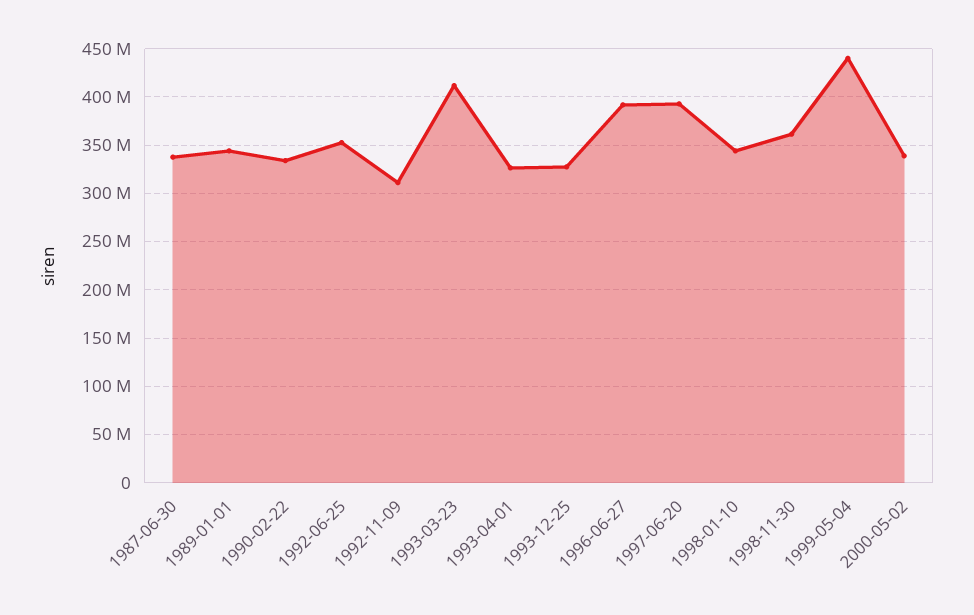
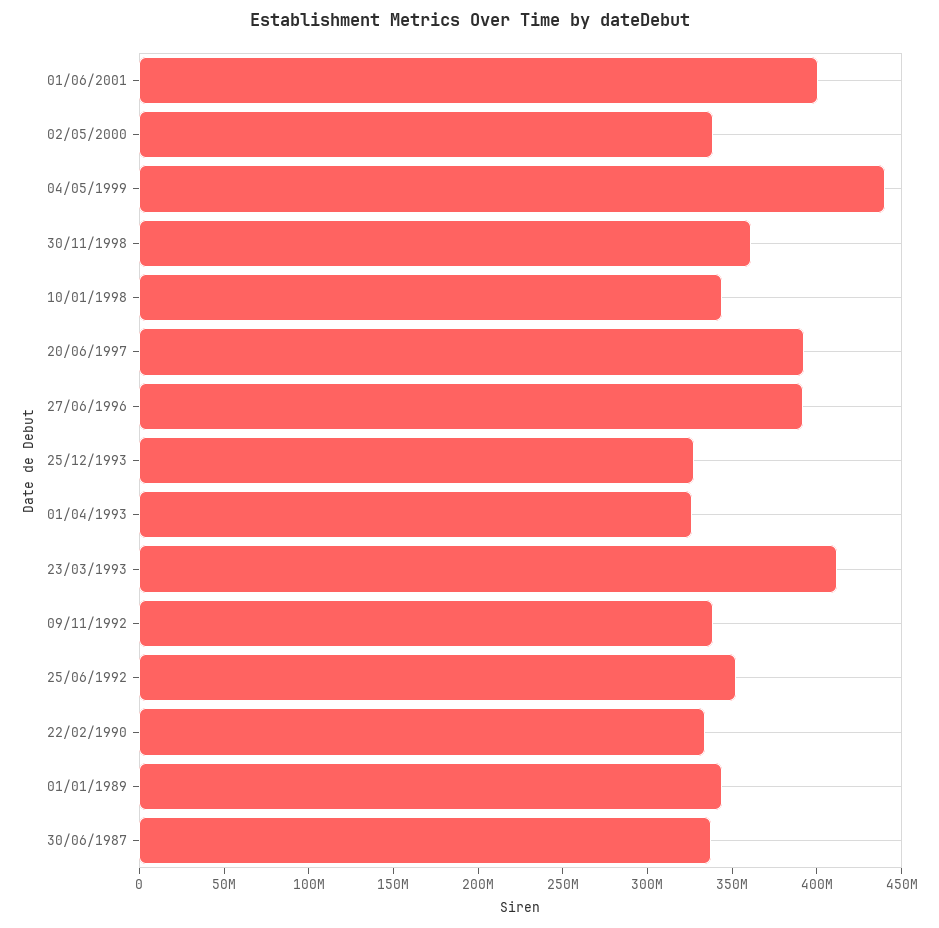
1992-11-09: 310000000 -> 340000000
01/06/2001: none -> 400000000

